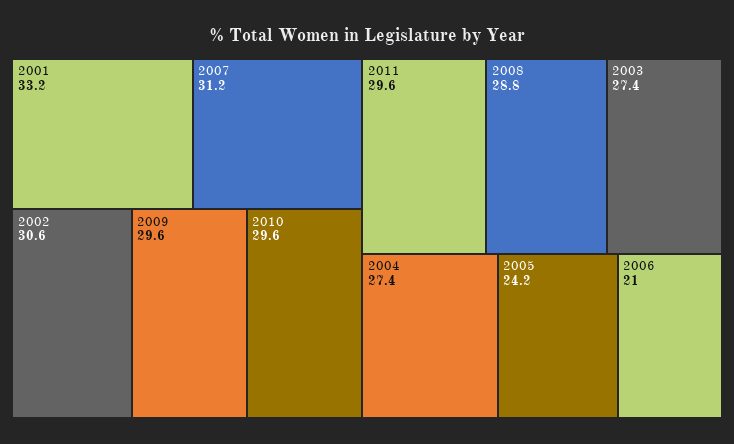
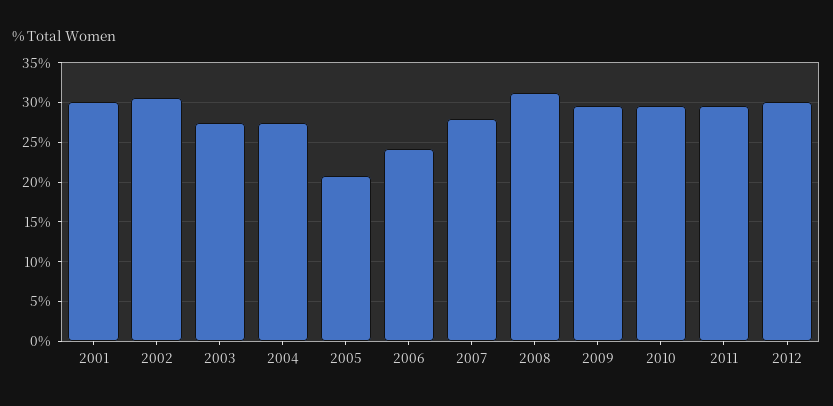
2001: 33.2 -> 30
2007: 31.2 -> 28
2008: 28.8 -> 31
2005: 24.2 -> 21
2006: 21 -> 24
2012: none -> 30

